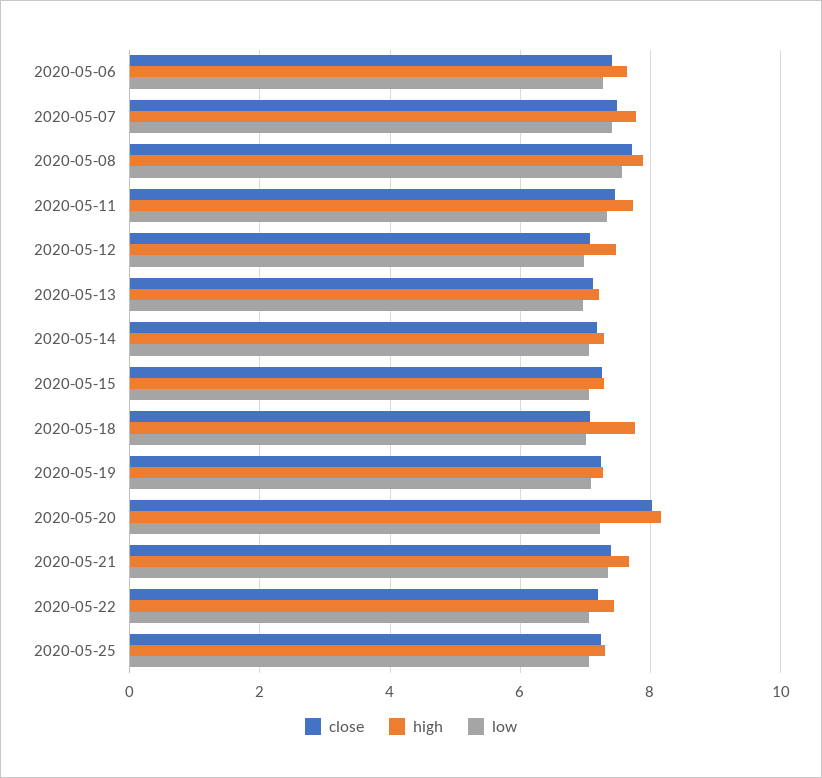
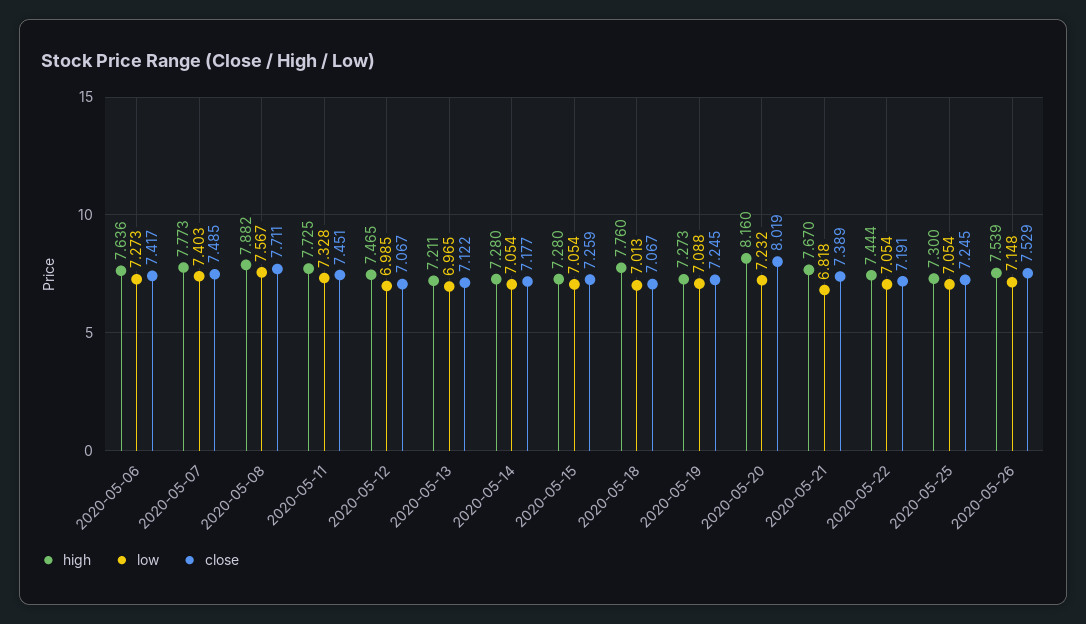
low, 2020-05-21: 7.4 -> 6.818
high, 2020-05-26: none -> 7.539
low, 2020-05-26: none -> 7.148
close, 2020-05-26: none -> 7.529

